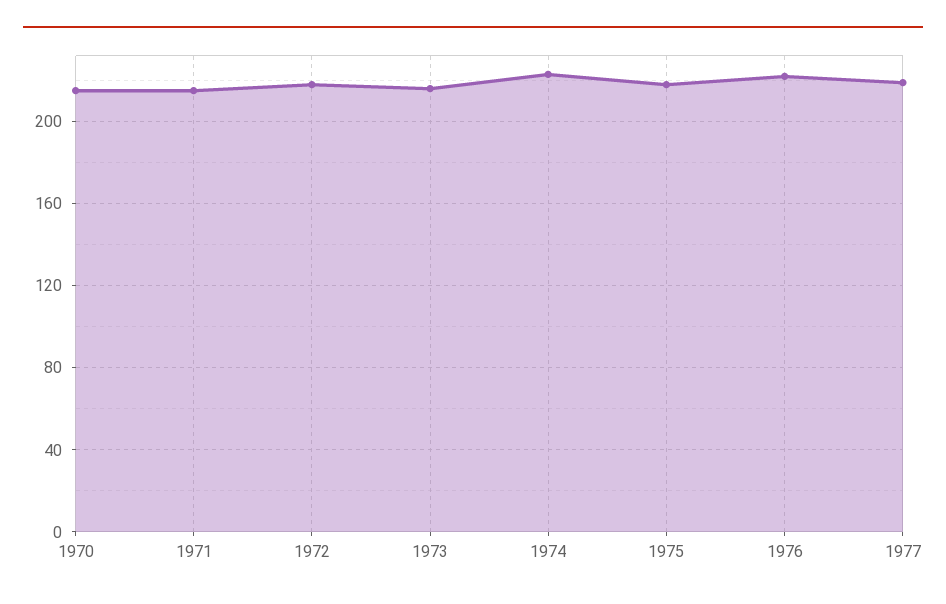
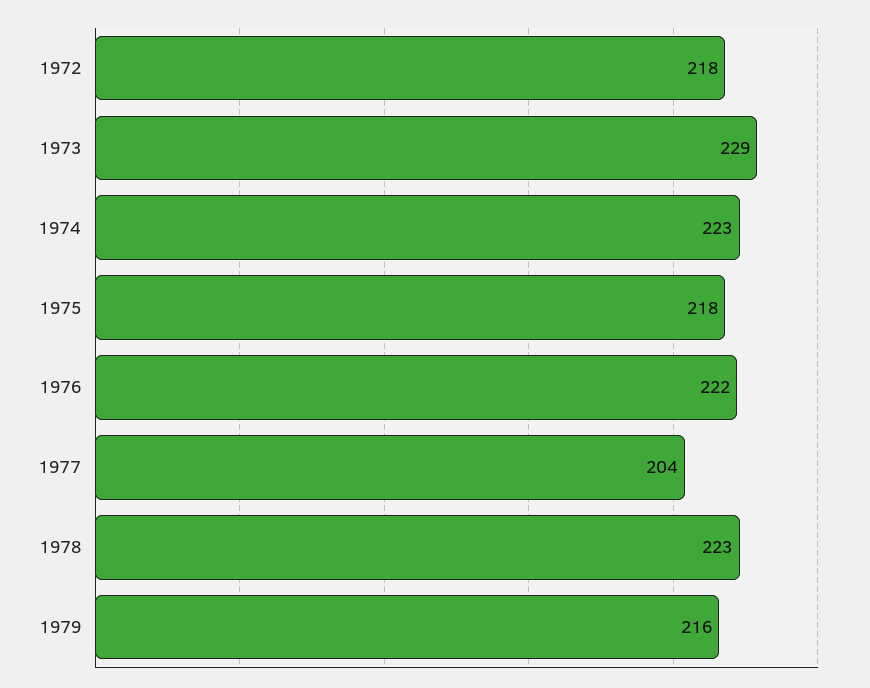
1970: 215 -> none
1971: 215 -> none
1973: 215 -> 229
1977: 220 -> 204
1978: none -> 223
1979: none -> 216

